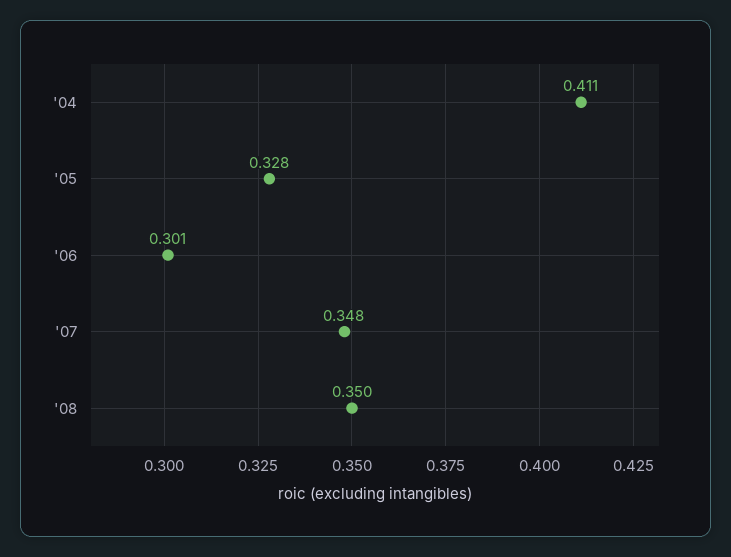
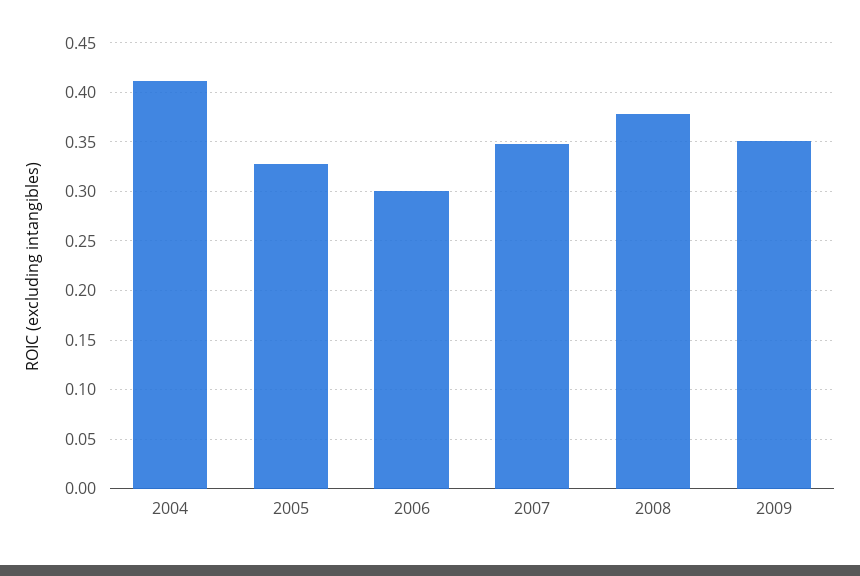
'08: 0.35 -> 0.38
2009: none -> 0.35

